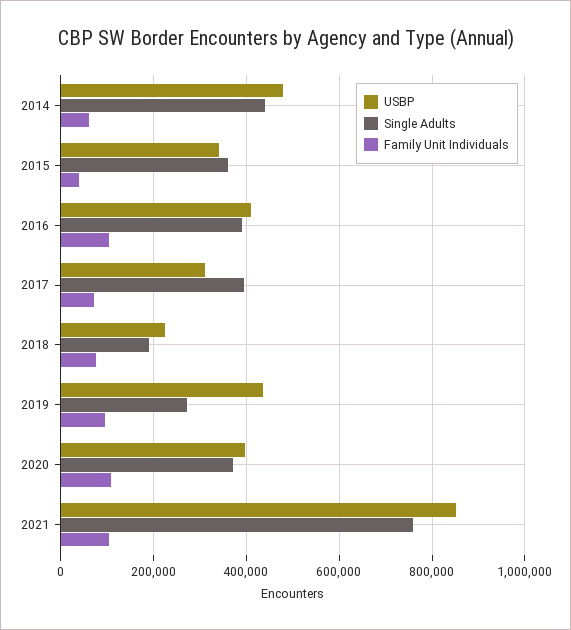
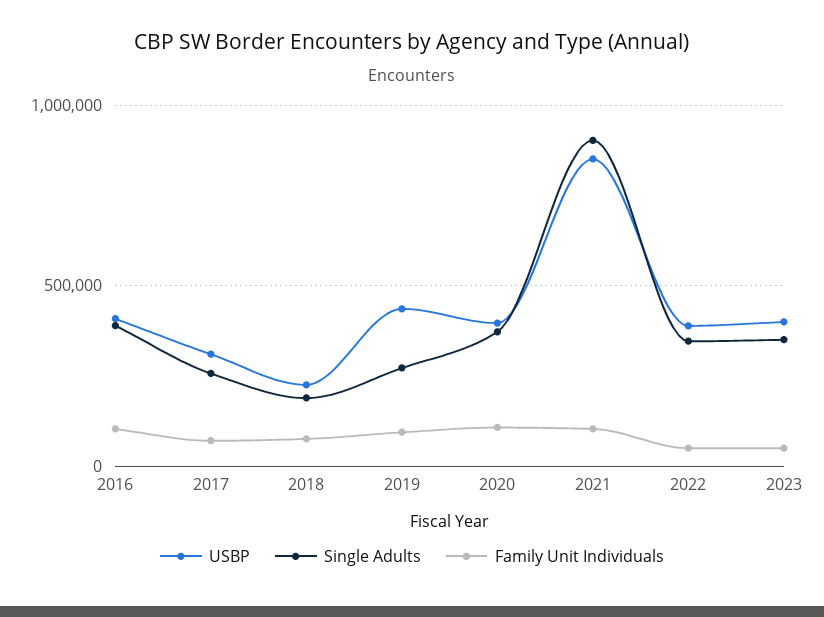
USBP, 2014: 480000 -> none
Single Adults, 2014: 440000 -> none
Family Unit Individuals, 2014: 60000 -> none
USBP, 2015: 340000 -> none
Single Adults, 2015: 360000 -> none
Family Unit Individuals, 2015: 40000 -> none
Single Adults, 2017: 400000 -> 250000
Single Adults, 2021: 760000 -> 900000
USBP, 2022: none -> 400000
Single Adults, 2022: none -> 350000
Family Unit Individuals, 2022: none -> 50000
USBP, 2023: none -> 400000
Single Adults, 2023: none -> 350000
Family Unit Individuals, 2023: none -> 50000

